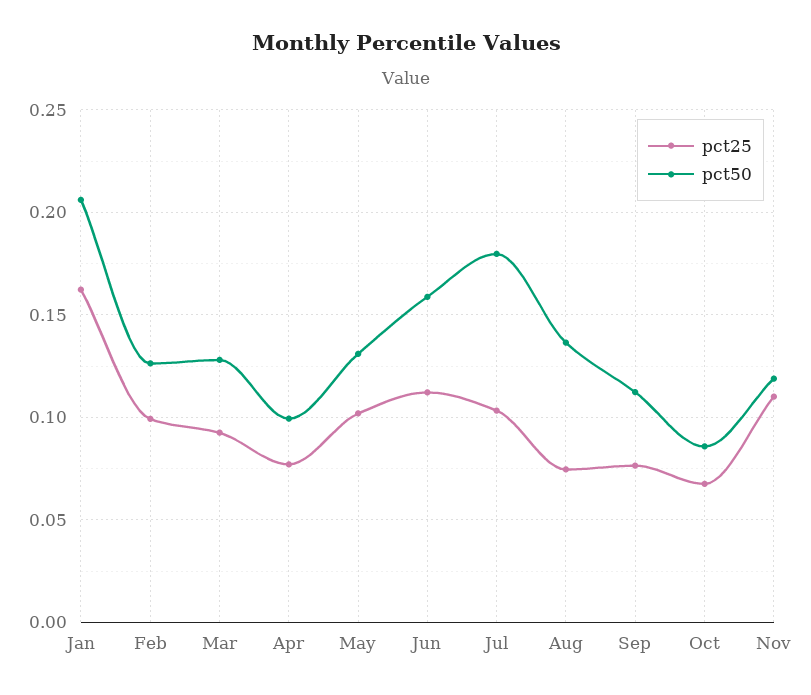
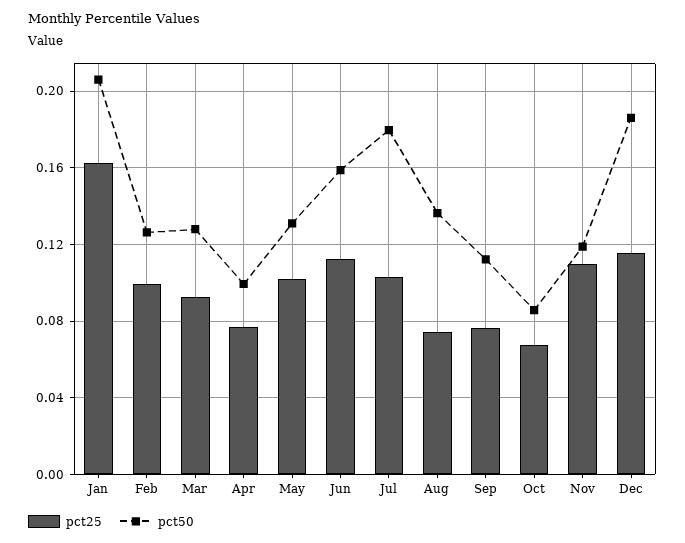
pct25, Dec: none -> 0.115
pct50, Dec: none -> 0.185

